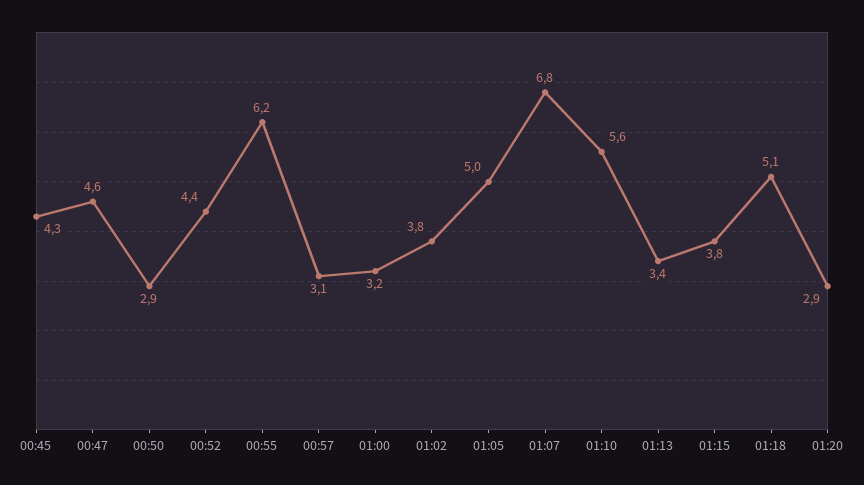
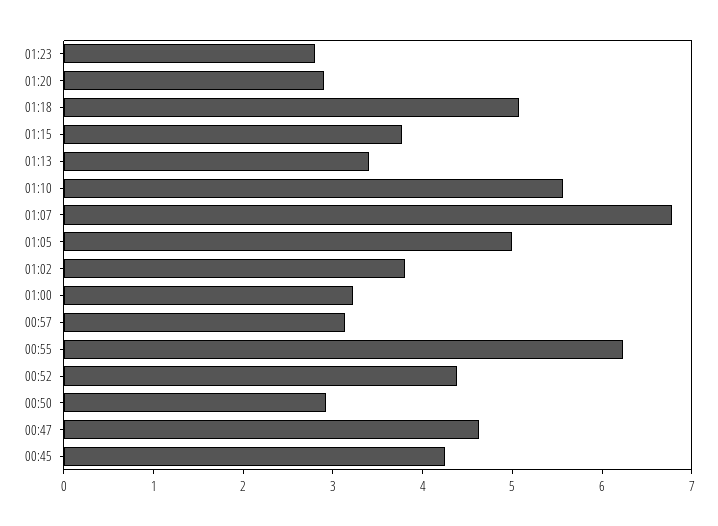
01:23: none -> 2.8

